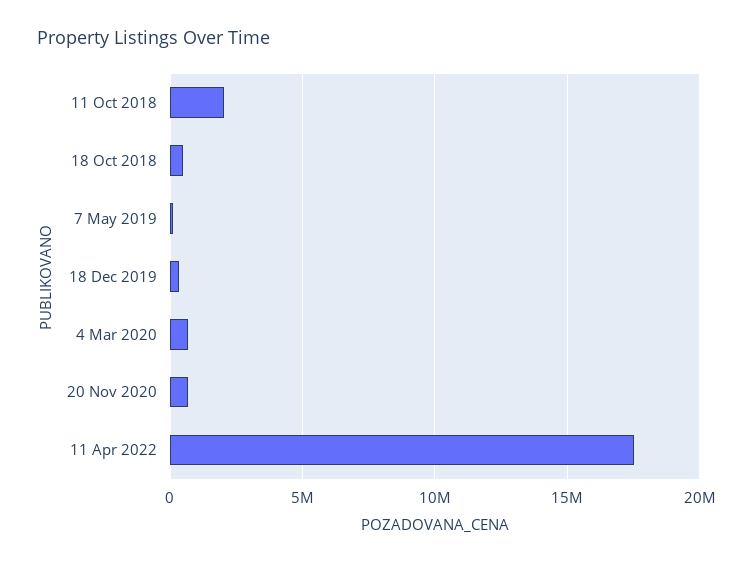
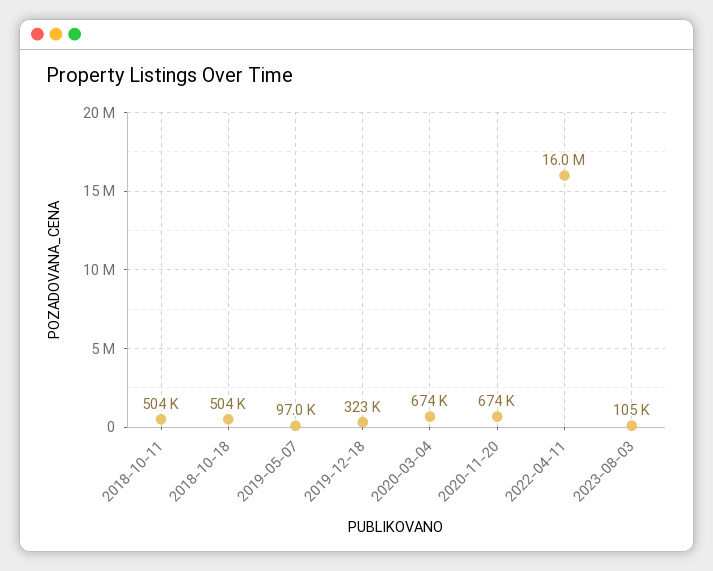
11 Oct 2018: 2000000 -> 504000
11 Apr 2022: 17500000 -> 16000000
2023-08-03: none -> 105000

